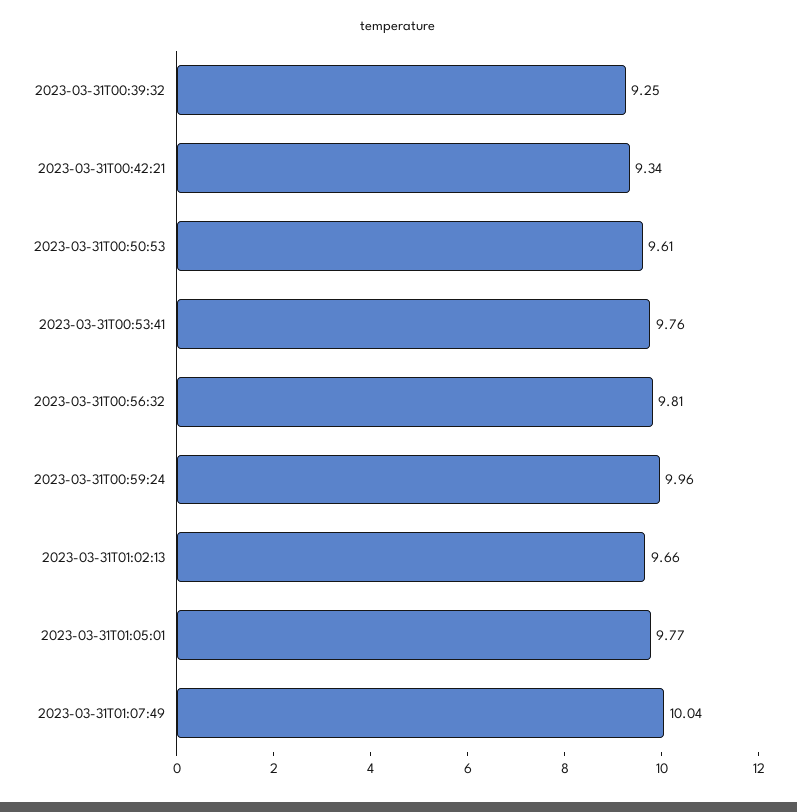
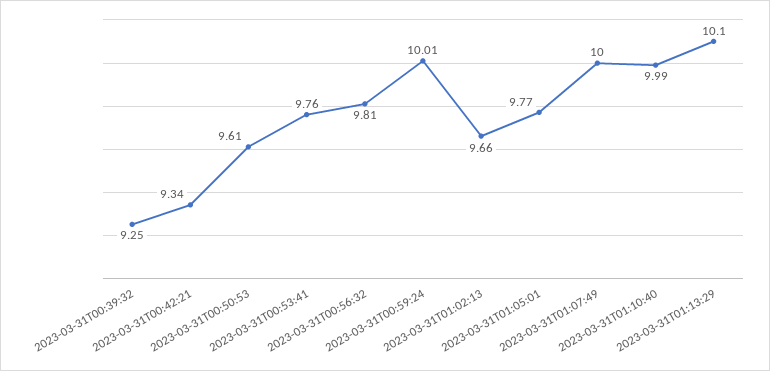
2023-03-31T00:59:24: 9.96 -> 10.01
2023-03-31T01:07:49: 10.04 -> 10
2023-03-31T01:10:40: none -> 9.99
2023-03-31T01:13:29: none -> 10.1

